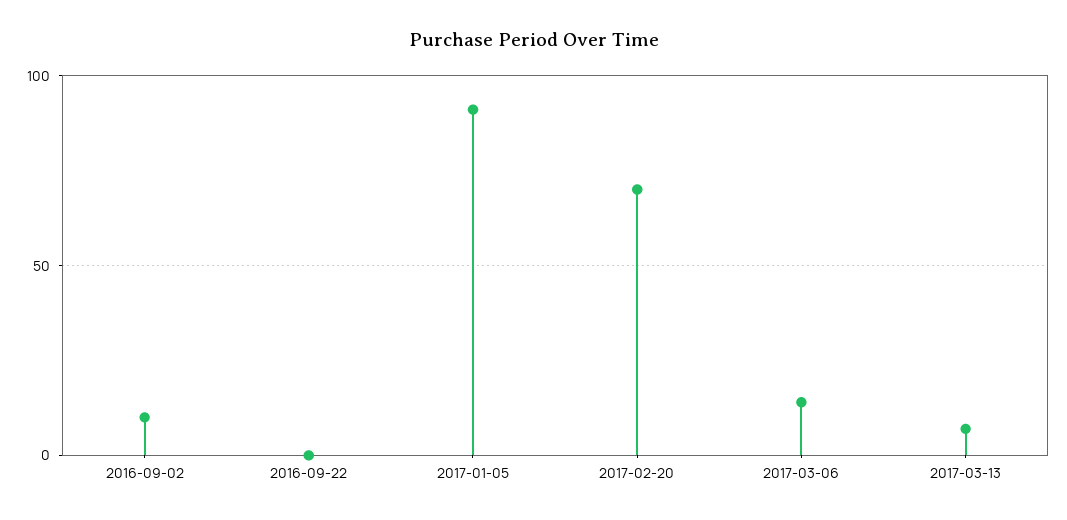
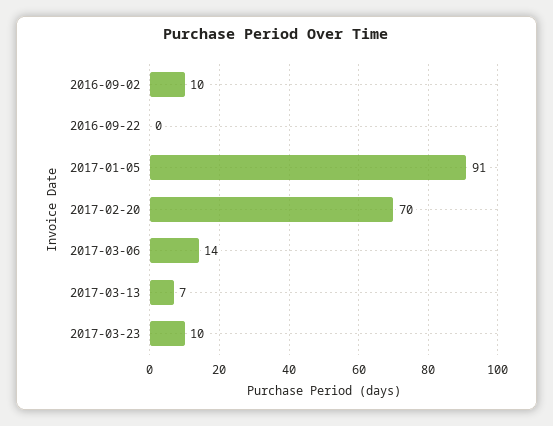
2017-03-23: none -> 10

